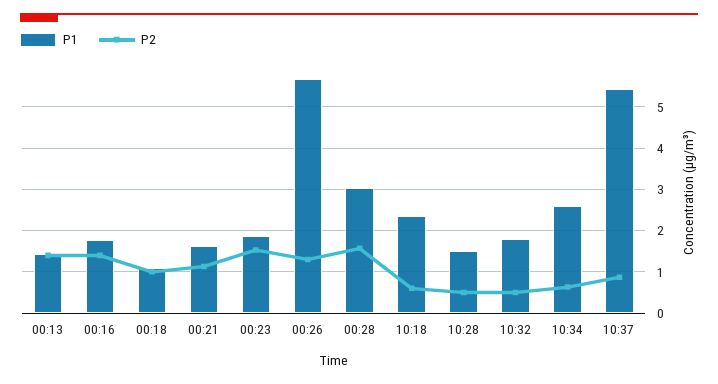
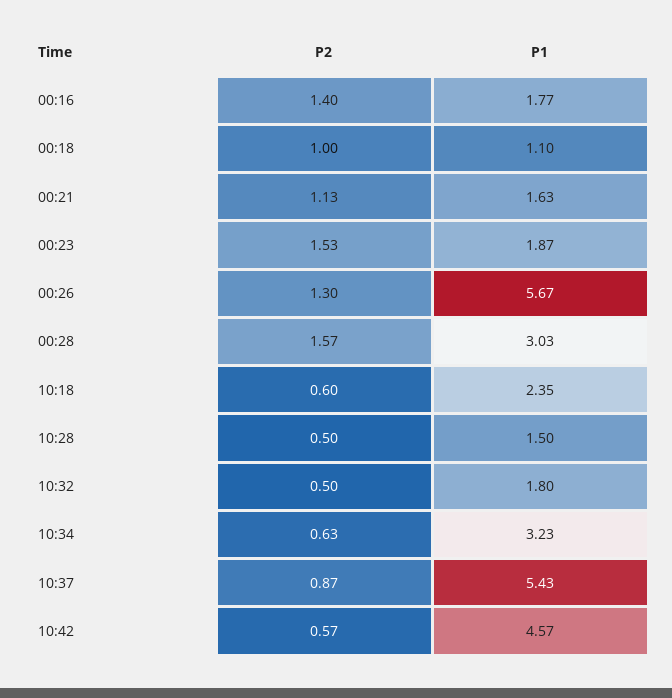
P1, 00:13: 1.4 -> none
P2, 00:13: 1.4 -> none
P1, 10:34: 2.6 -> 3.23
P2, 10:42: none -> 0.57
P1, 10:42: none -> 4.57

